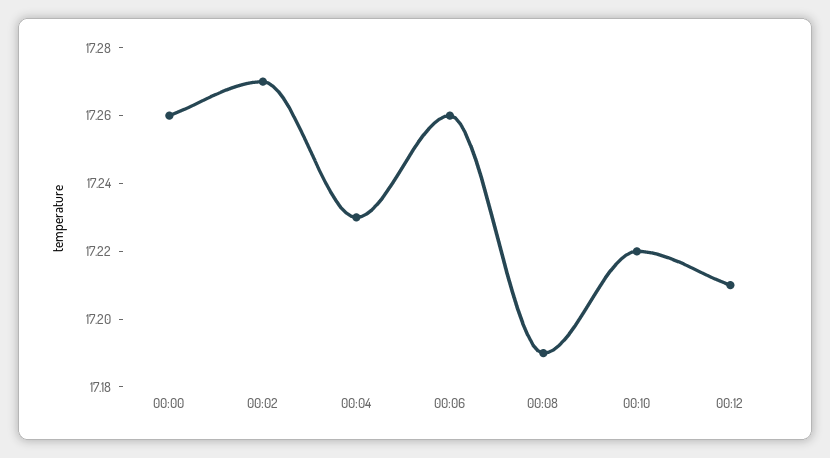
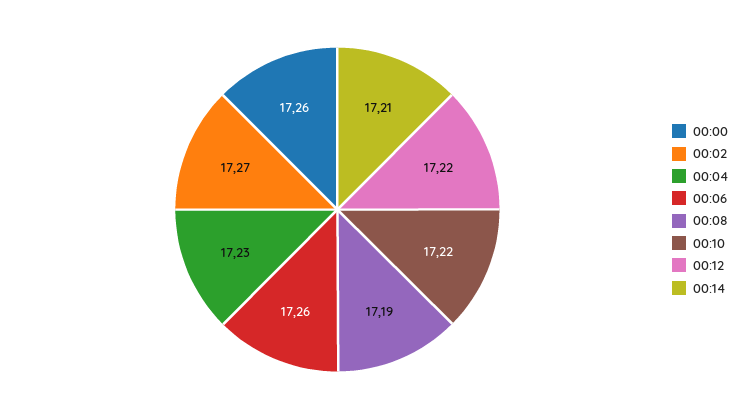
00:12: 17.21 -> 17.22
00:14: none -> 17.21

